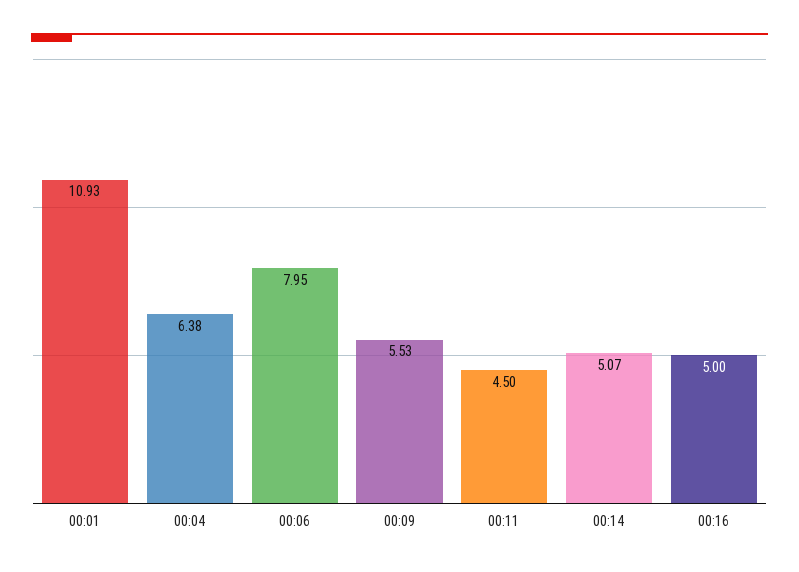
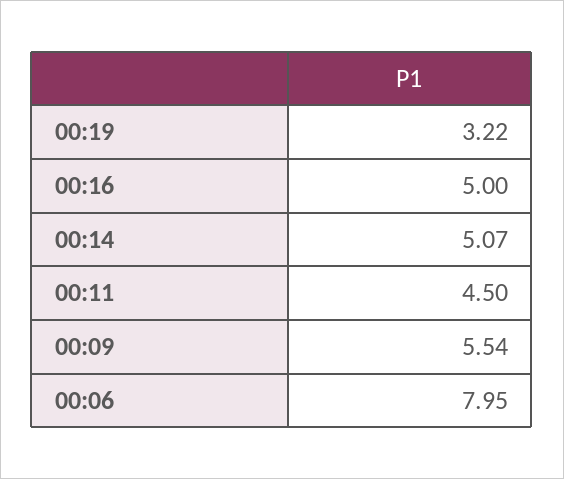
00:01: 10.93 -> none
00:04: 6.38 -> none
00:09: 5.53 -> 5.54
00:19: none -> 3.22

